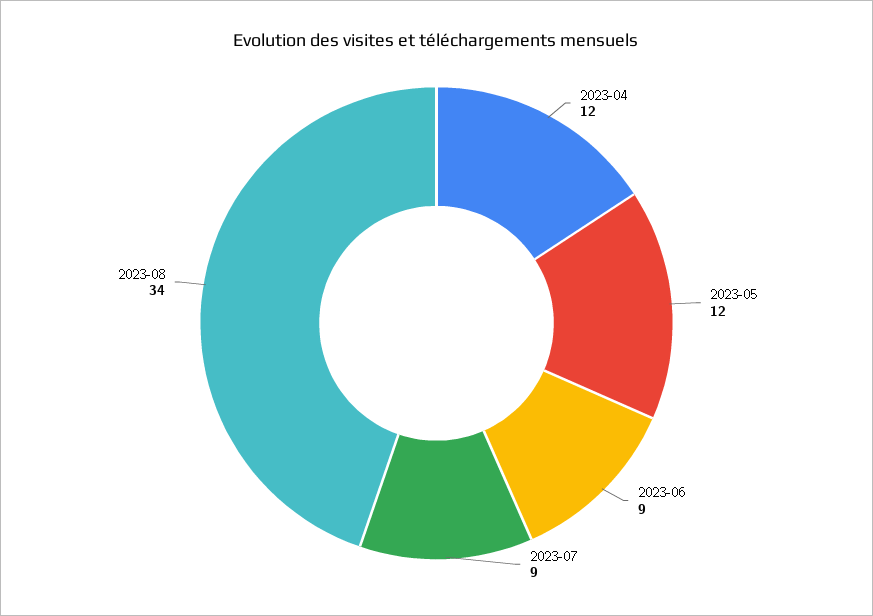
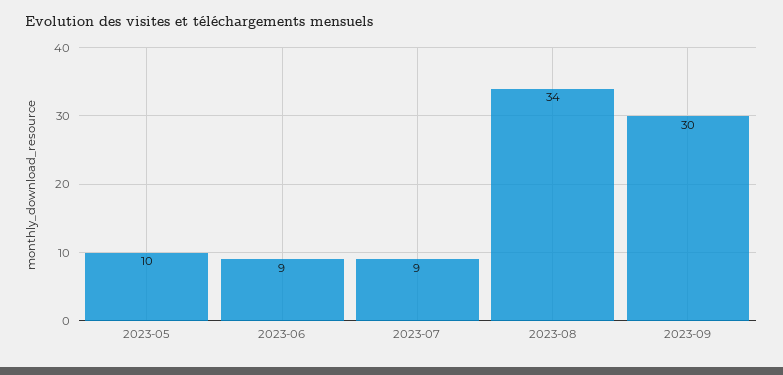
2023-04: 12 -> none
2023-05: 12 -> 10
2023-09: none -> 30

